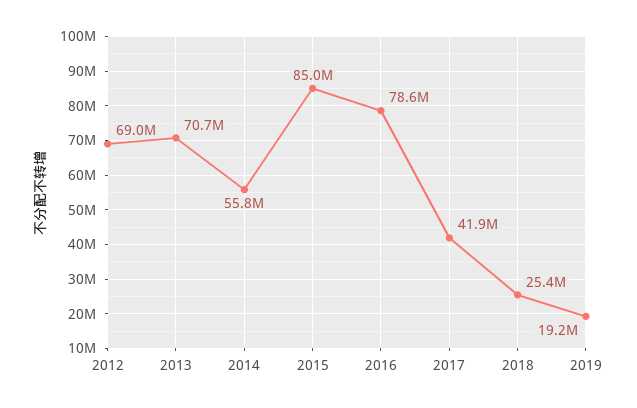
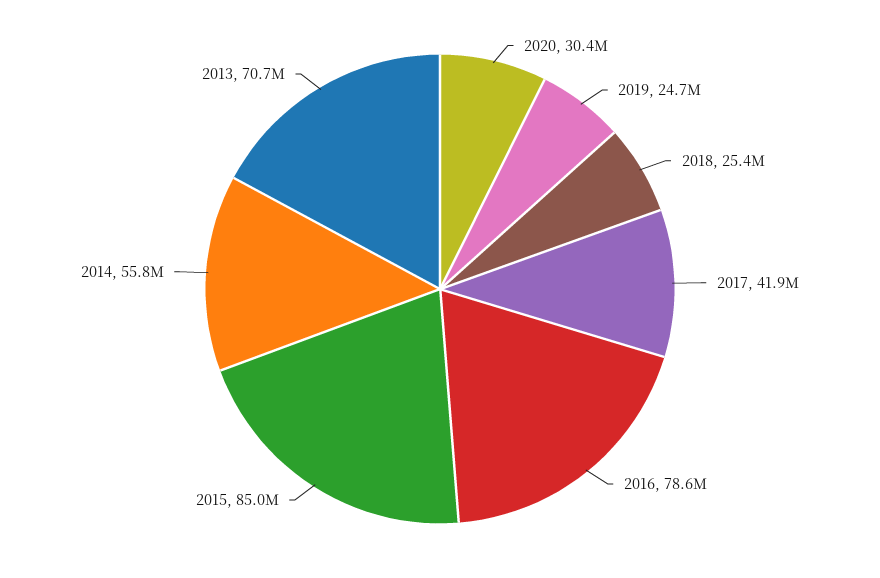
2012: 69000000 -> none
2019: 19200000 -> 24700000
2020: none -> 30400000

